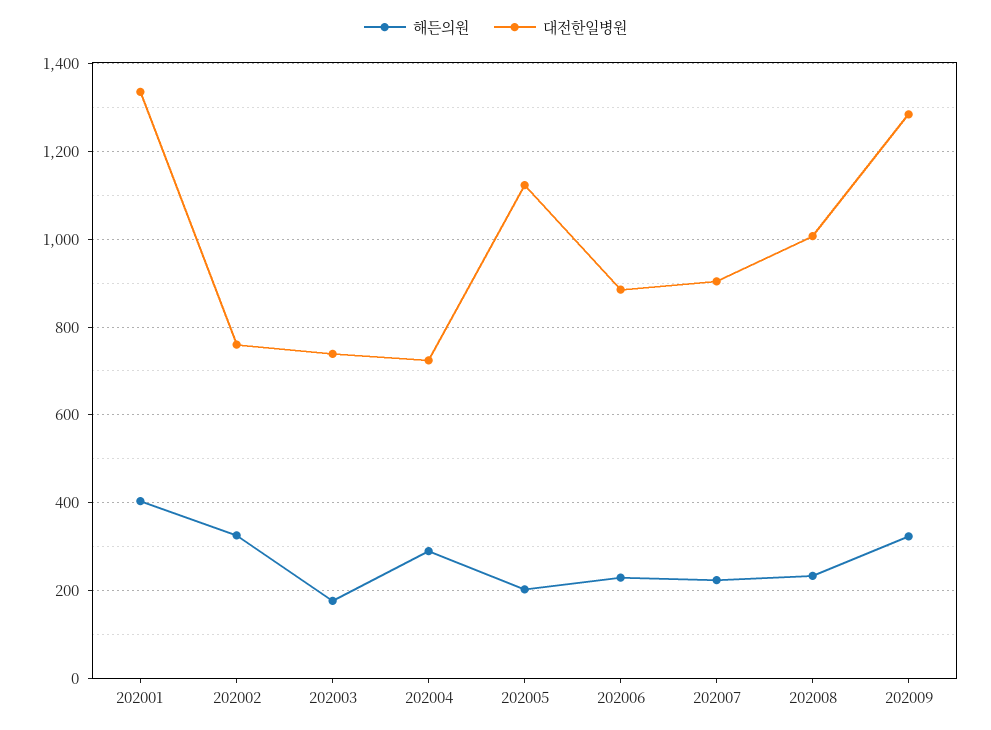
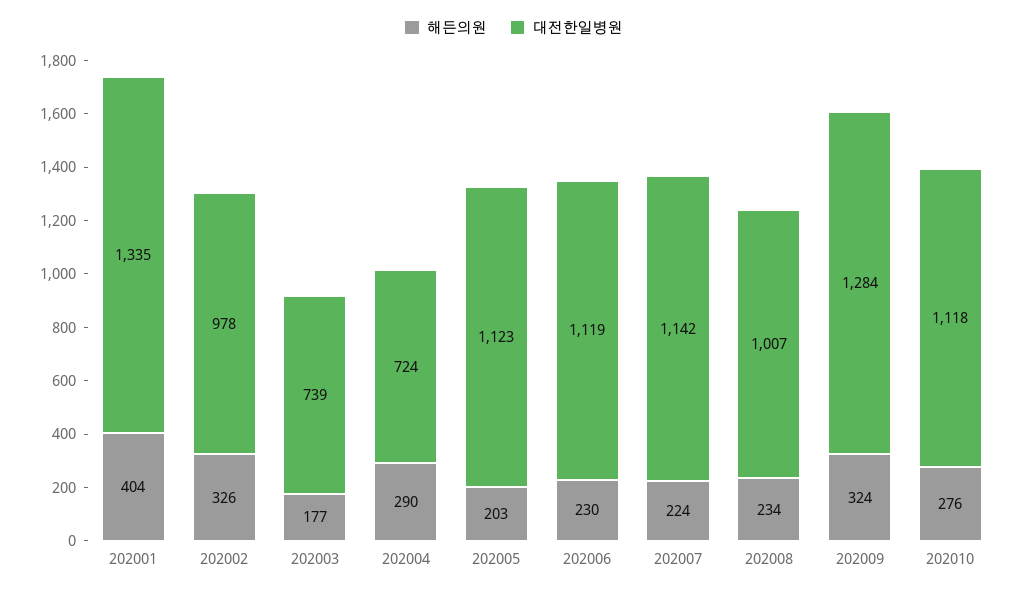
대전한일병원, 202002: 760 -> 978
대전한일병원, 202006: 880 -> 1119
대전한일병원, 202007: 900 -> 1142
해든의원, 202010: none -> 276
대전한일병원, 202010: none -> 1118

